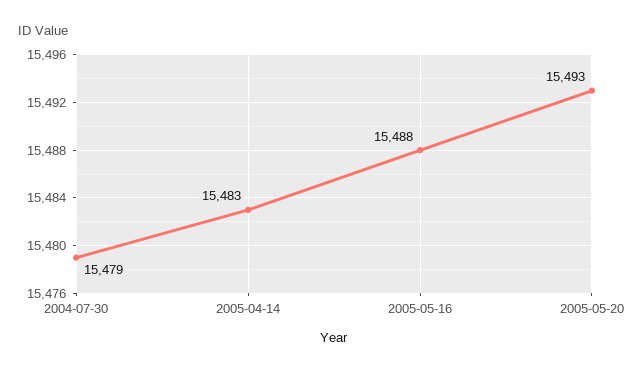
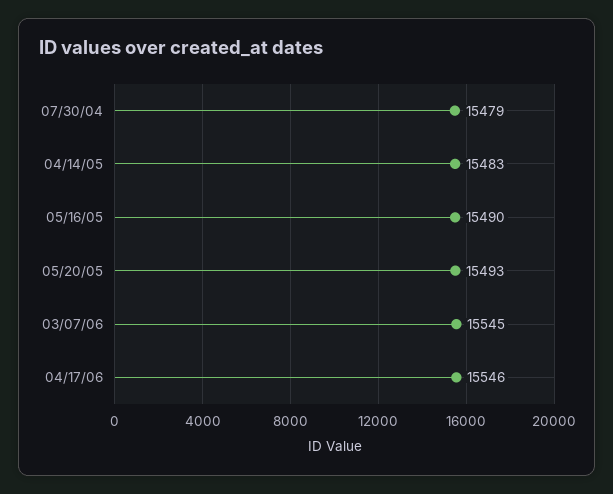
2005-05-16: 15488 -> 15490
03/07/06: none -> 15545
04/17/06: none -> 15546

